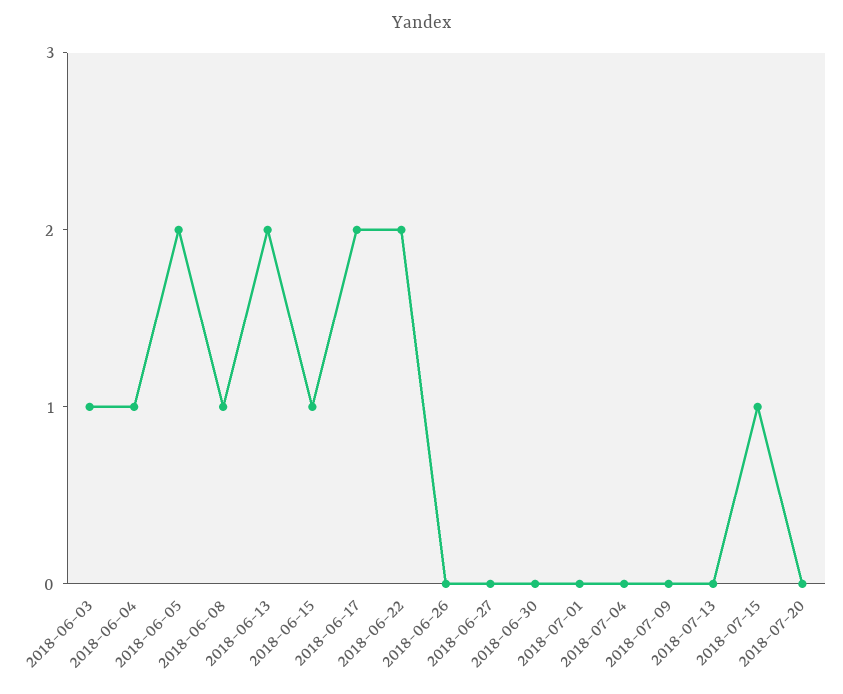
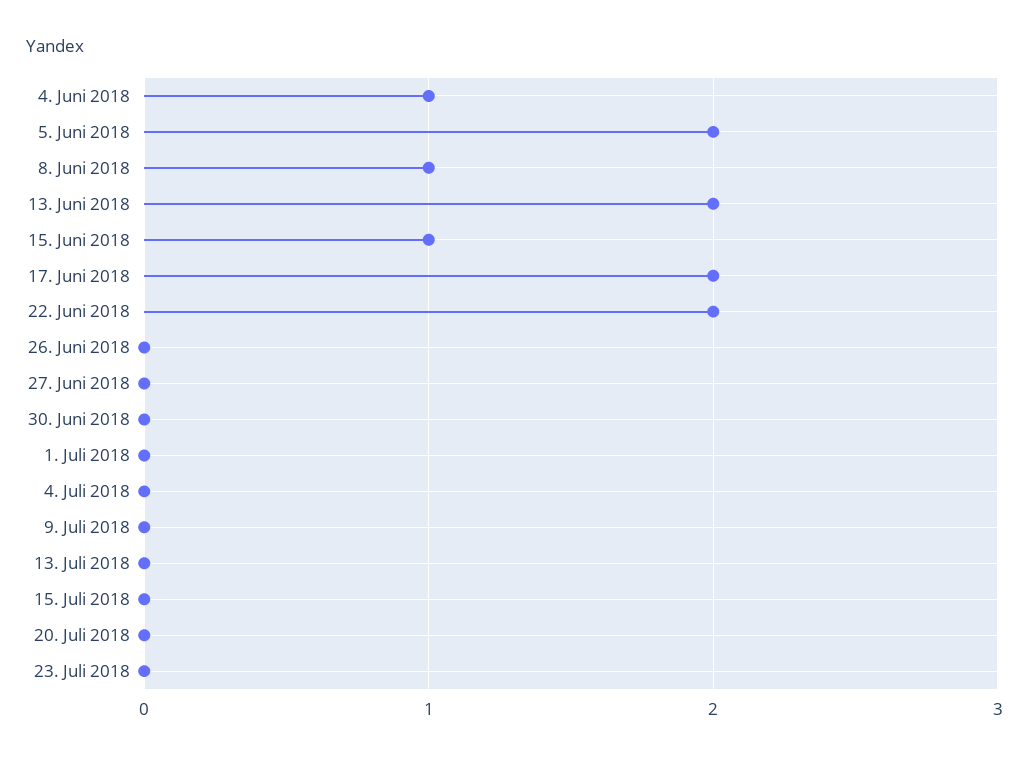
2018-06-03: 1 -> none
2018-07-15: 1 -> 0
23. Juli 2018: none -> 0

